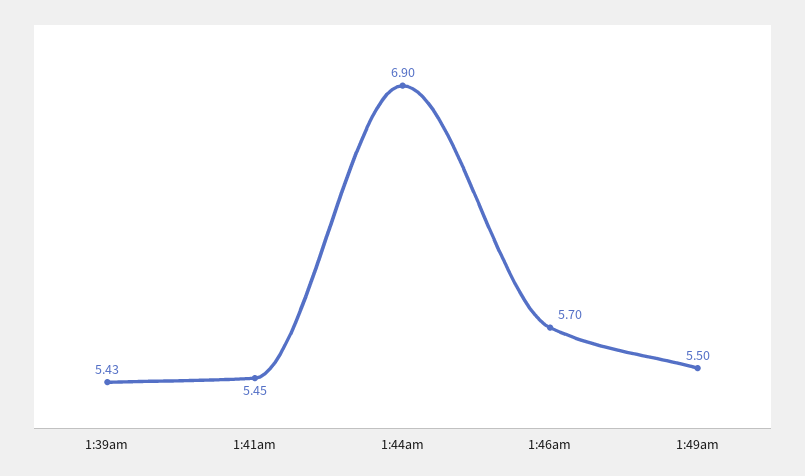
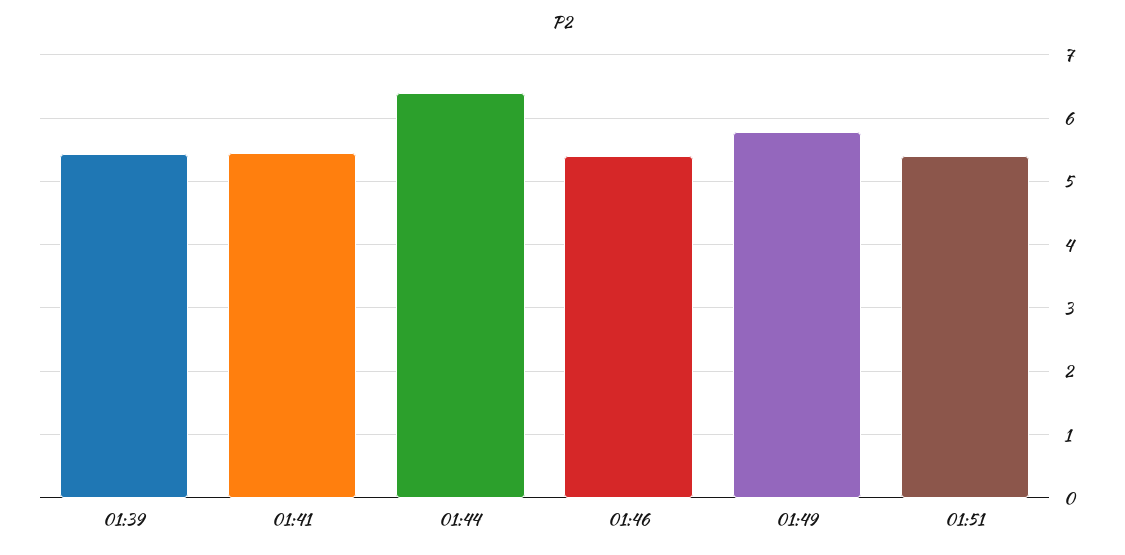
1:44am: 6.9 -> 6.4
1:46am: 5.7 -> 5.4
1:49am: 5.5 -> 5.8
01:51: none -> 5.4

